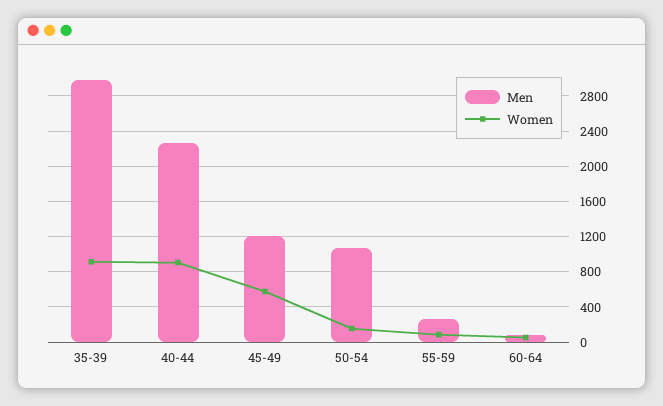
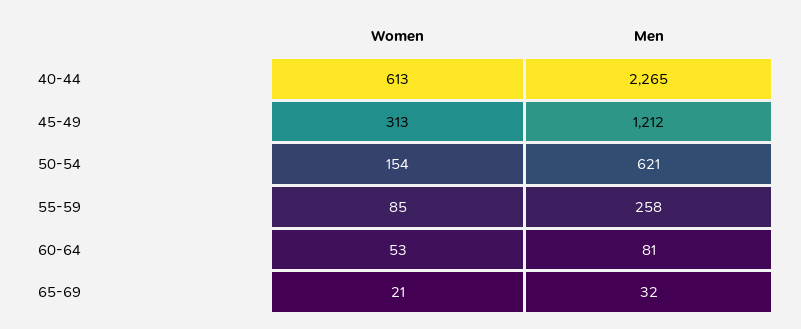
Men, 35-39: 3000 -> none
Women, 35-39: 900 -> none
Women, 40-44: 900 -> 613
Women, 45-49: 600 -> 313
Men, 50-54: 1100 -> 621
Women, 65-69: none -> 21
Men, 65-69: none -> 32

